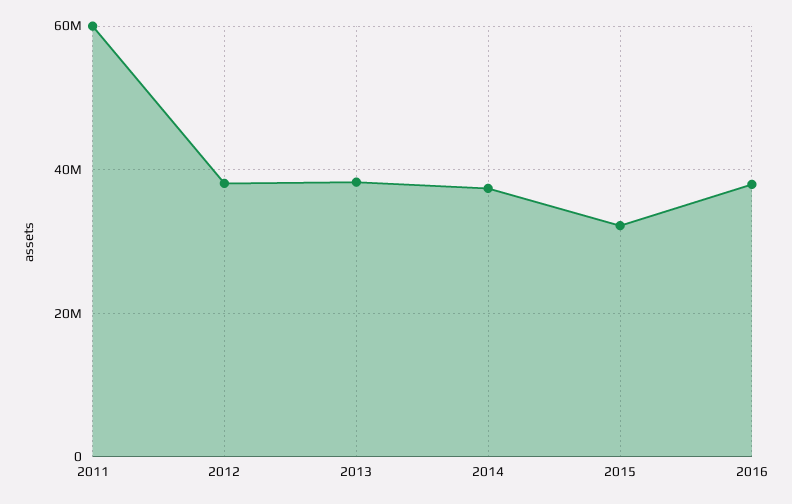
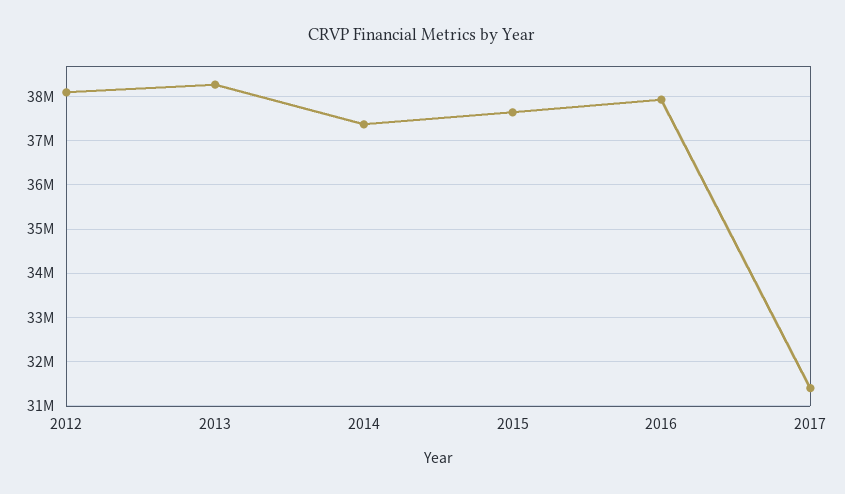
2011: 60000000 -> none
2015: 32000000 -> 37600000
2017: none -> 31400000

